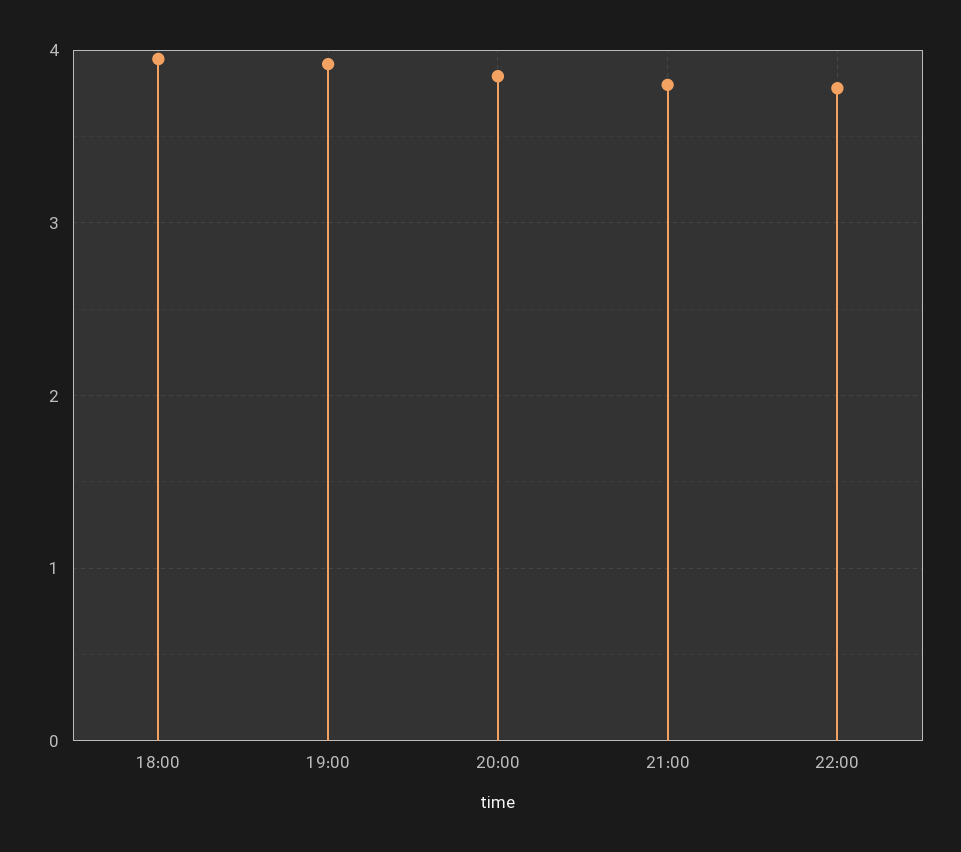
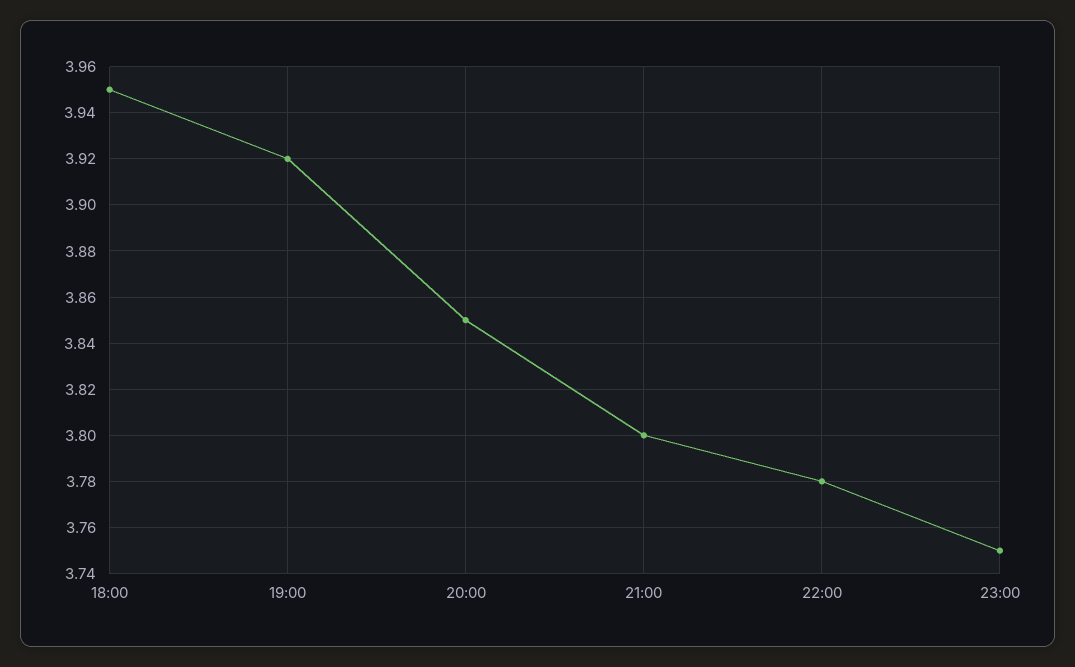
23:00: none -> 3.75

